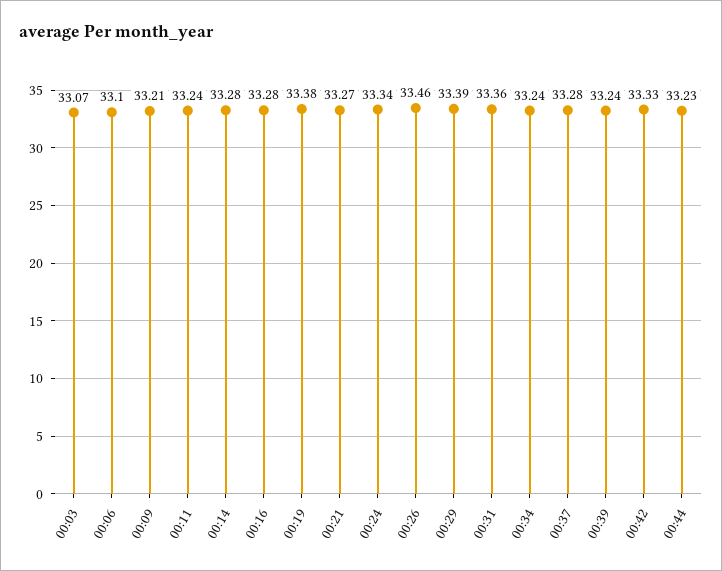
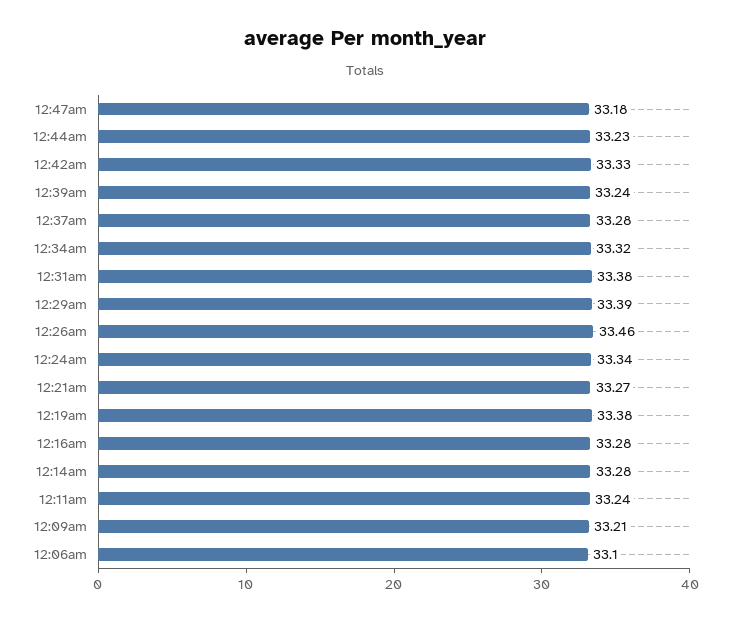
00:03: 33.07 -> none
00:31: 33.36 -> 33.38
00:34: 33.24 -> 33.32
12:47am: none -> 33.18

